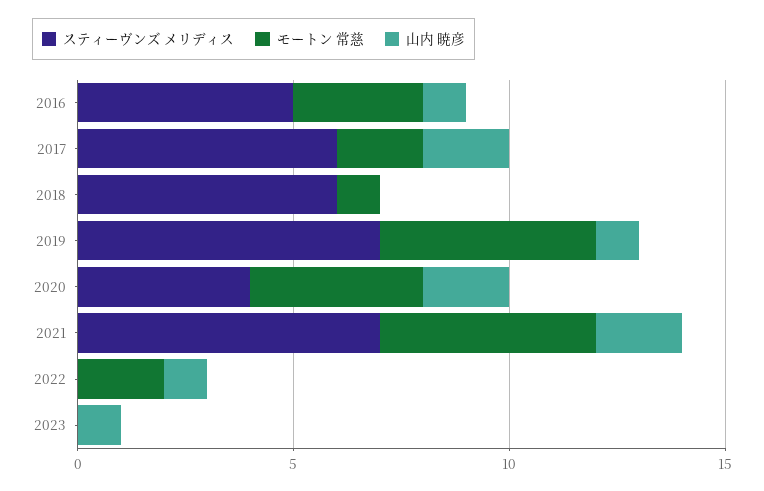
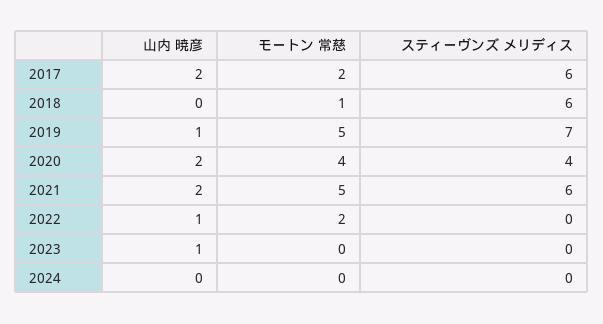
スティーヴンズ メリディス, 2016: 5 -> none
モートン 常慈, 2016: 3 -> none
山内 暁彦, 2016: 1 -> none
スティーヴンズ メリディス, 2021: 7 -> 6
山内 暁彦, 2024: none -> 0
モートン 常慈, 2024: none -> 0
スティーヴンズ メリディス, 2024: none -> 0

